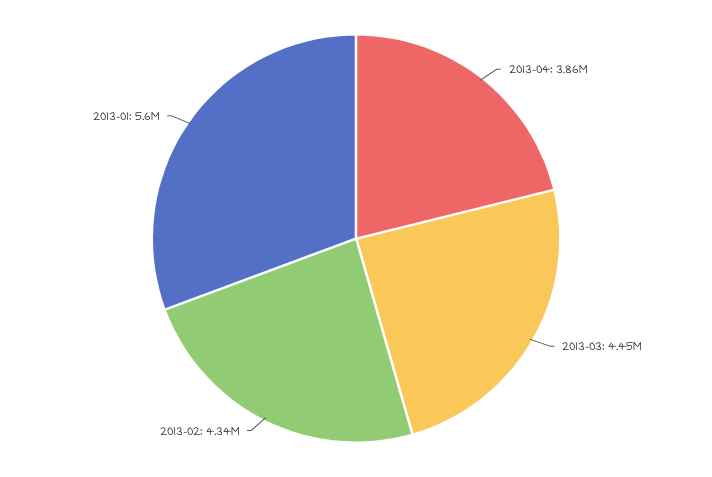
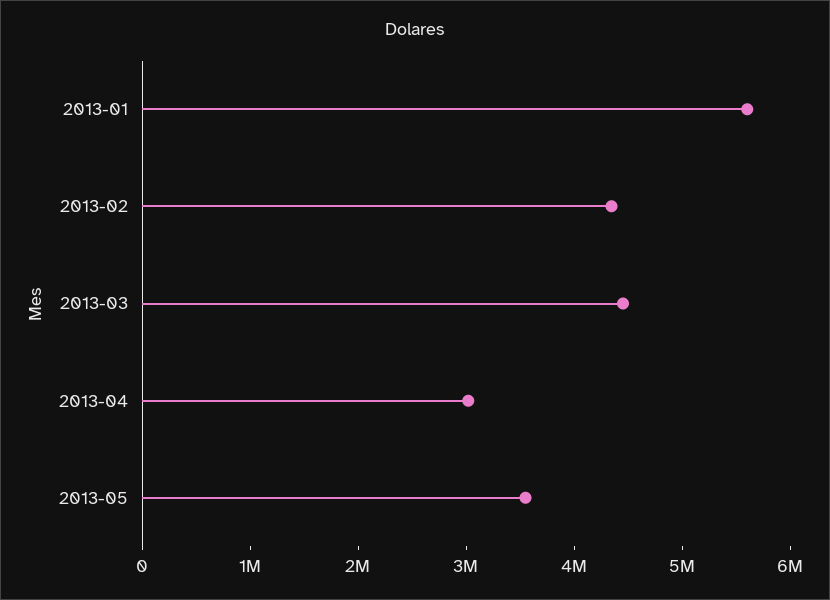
2013-04: 3860000 -> 3000000
2013-05: none -> 3600000

